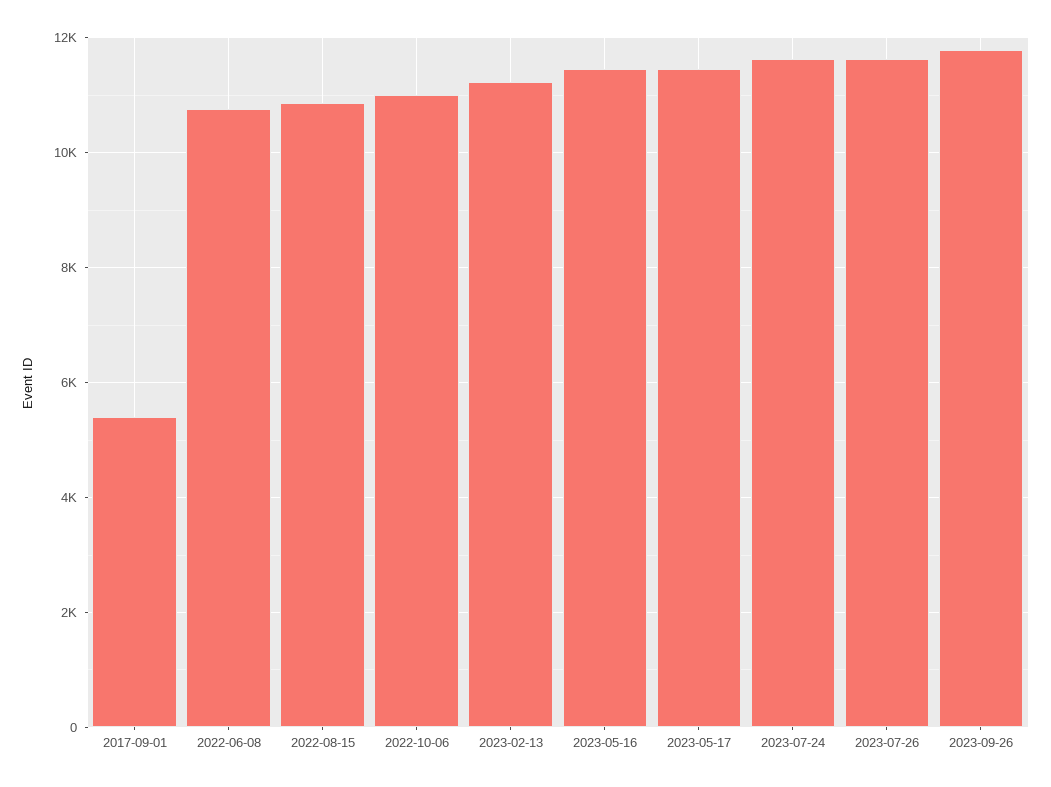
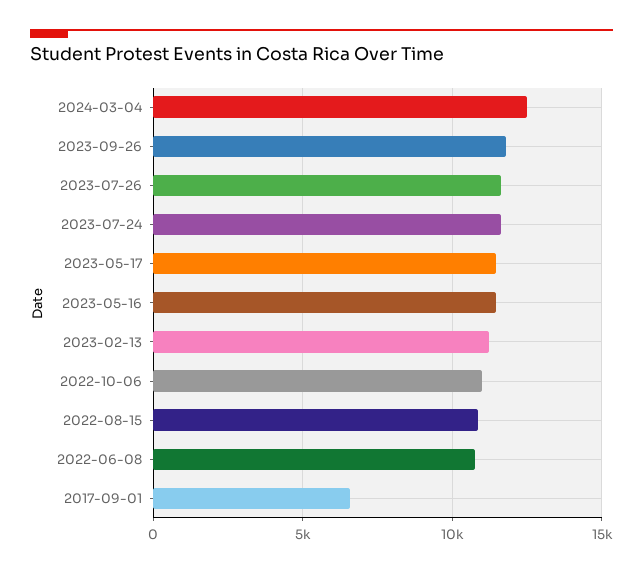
2017-09-01: 5400 -> 6500
2024-03-04: none -> 12500

